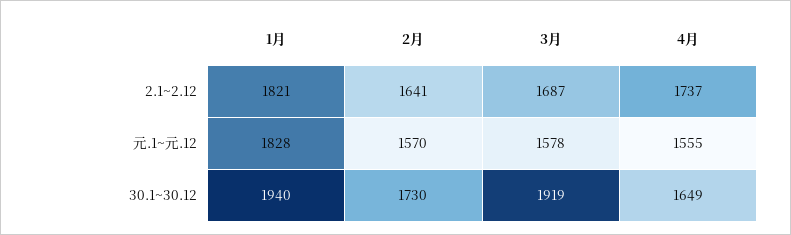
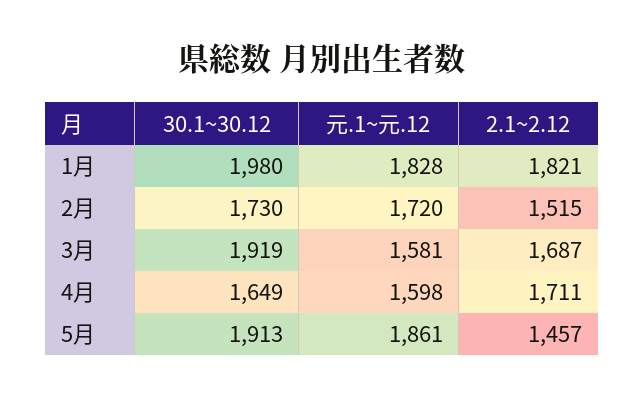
2月, 2.1~2.12: 1641 -> 1515
4月, 2.1~2.12: 1737 -> 1711
2月, 元.1~元.12: 1570 -> 1720
3月, 元.1~元.12: 1578 -> 1581
4月, 元.1~元.12: 1555 -> 1598
1月, 30.1~30.12: 1940 -> 1980
5月, 30.1~30.12: none -> 1913
5月, 元.1~元.12: none -> 1861
5月, 2.1~2.12: none -> 1457

